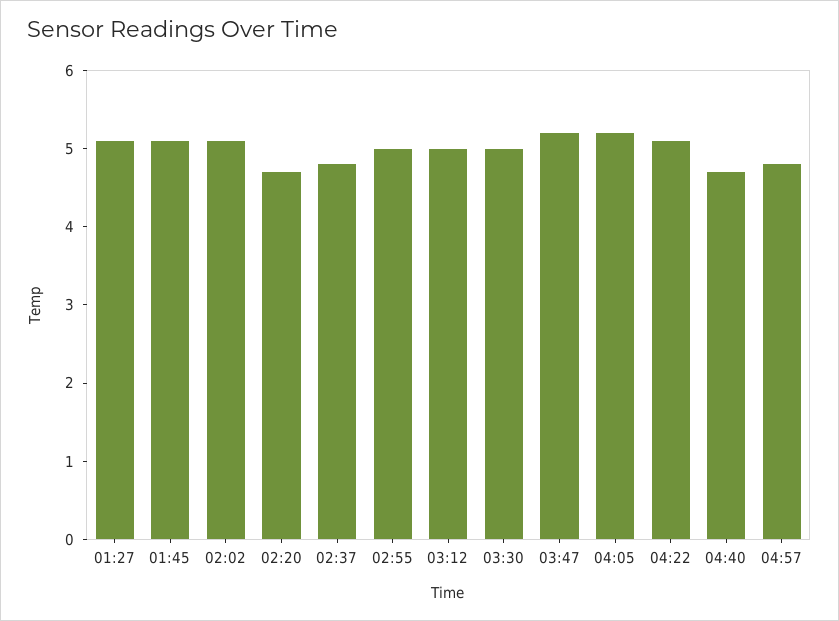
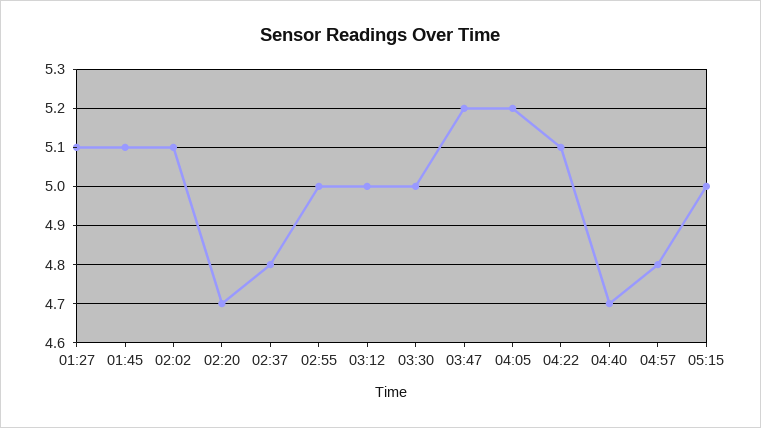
05:15: none -> 5

